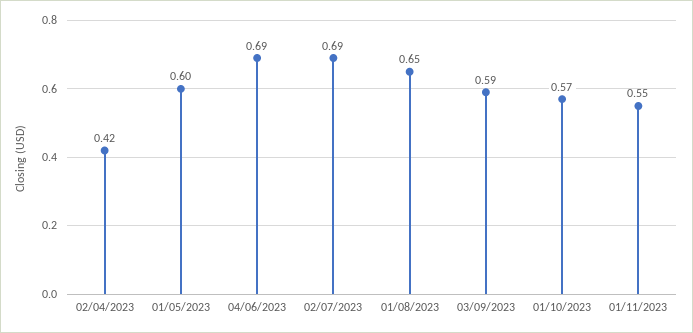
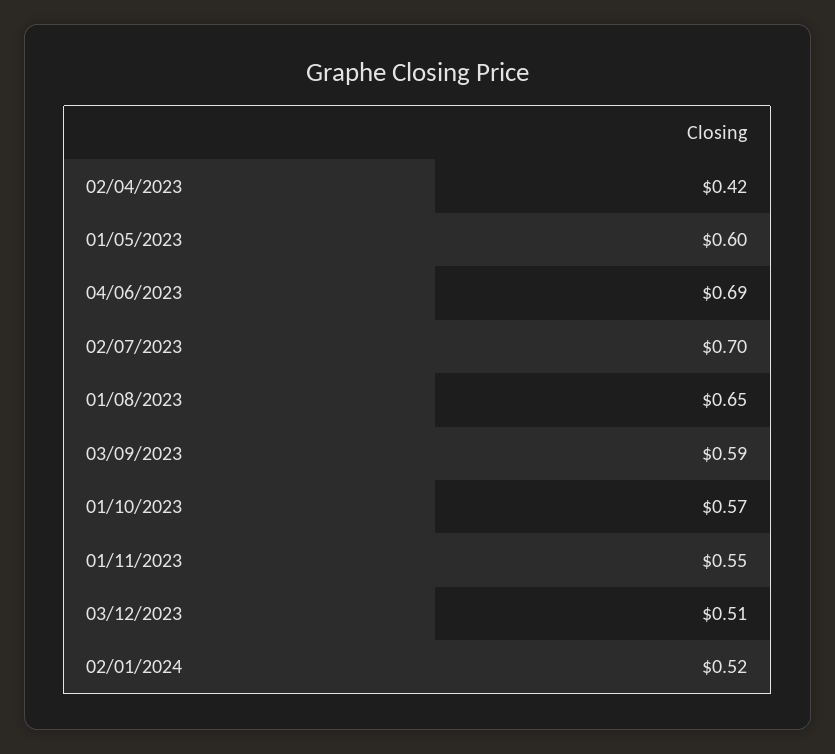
02/07/2023: 0.69 -> 0.7
03/12/2023: none -> 0.51
02/01/2024: none -> 0.52

